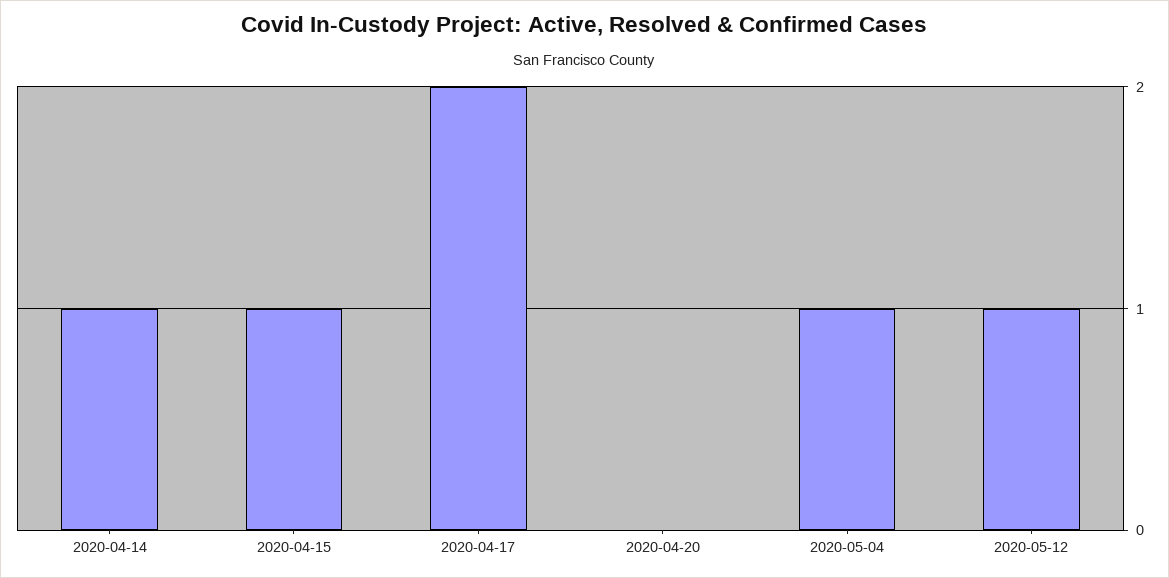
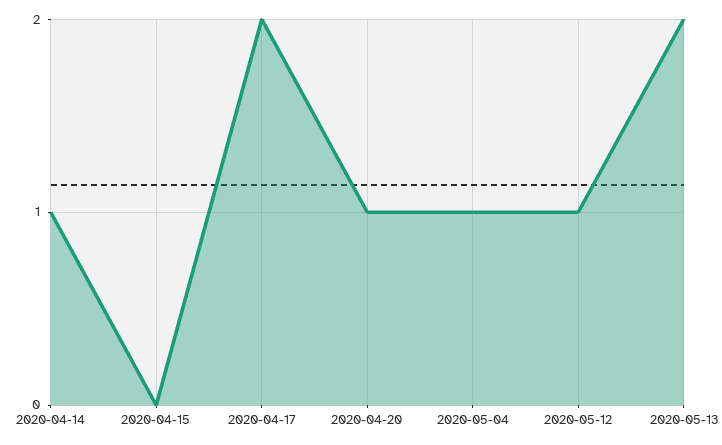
2020-04-15: 1 -> 0
2020-04-20: 0 -> 1
2020-05-13: none -> 2

